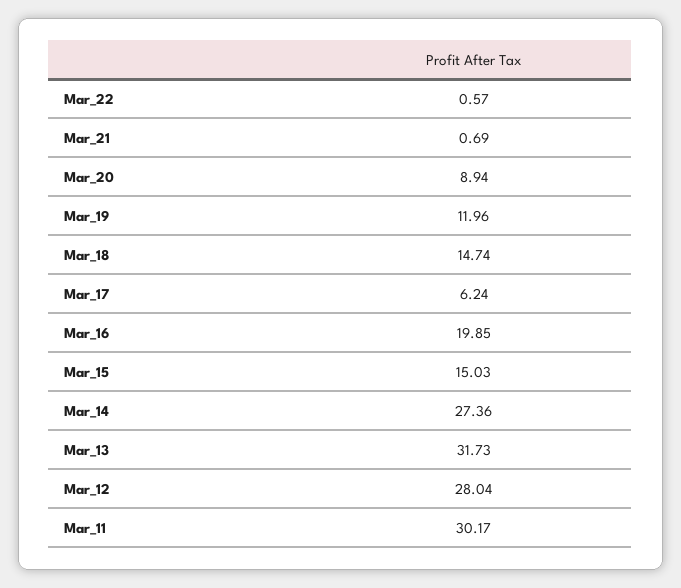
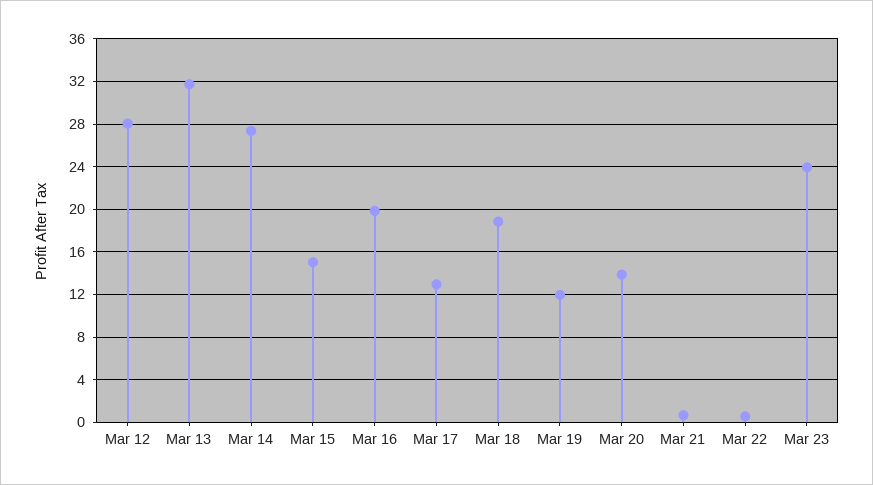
Mar_20: 8.94 -> 14
Mar_18: 14.74 -> 19
Mar_17: 6.24 -> 13
Mar_11: 30.17 -> none
Mar 23: none -> 24

